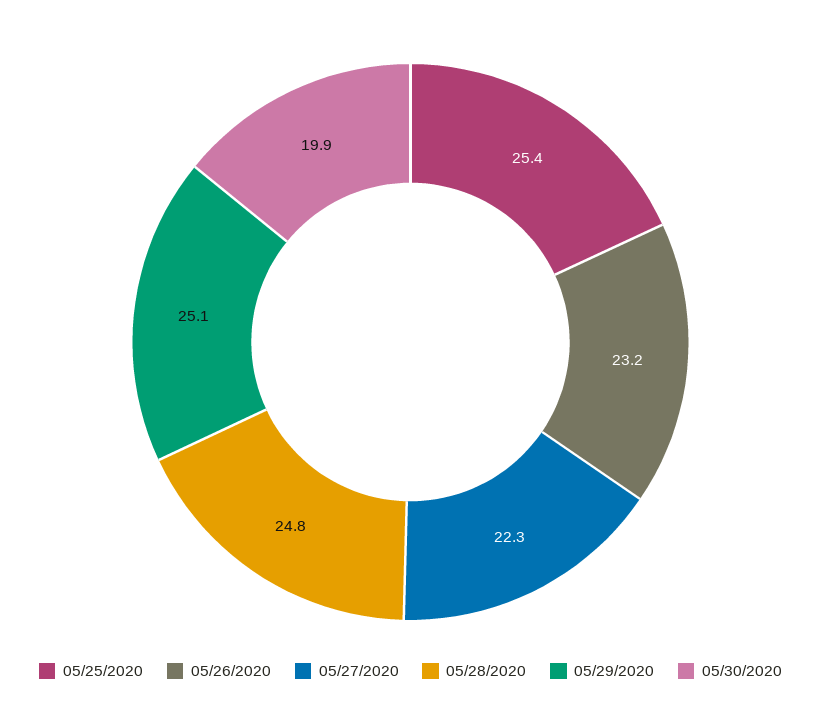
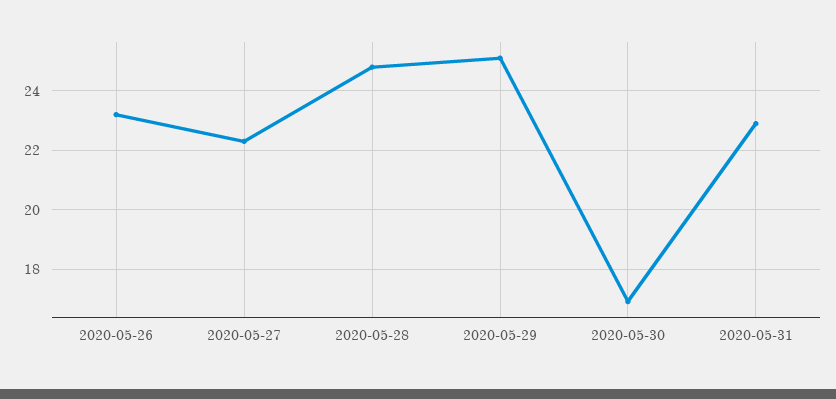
05/25/2020: 25.4 -> none
05/30/2020: 19.9 -> 17
2020-05-31: none -> 23

